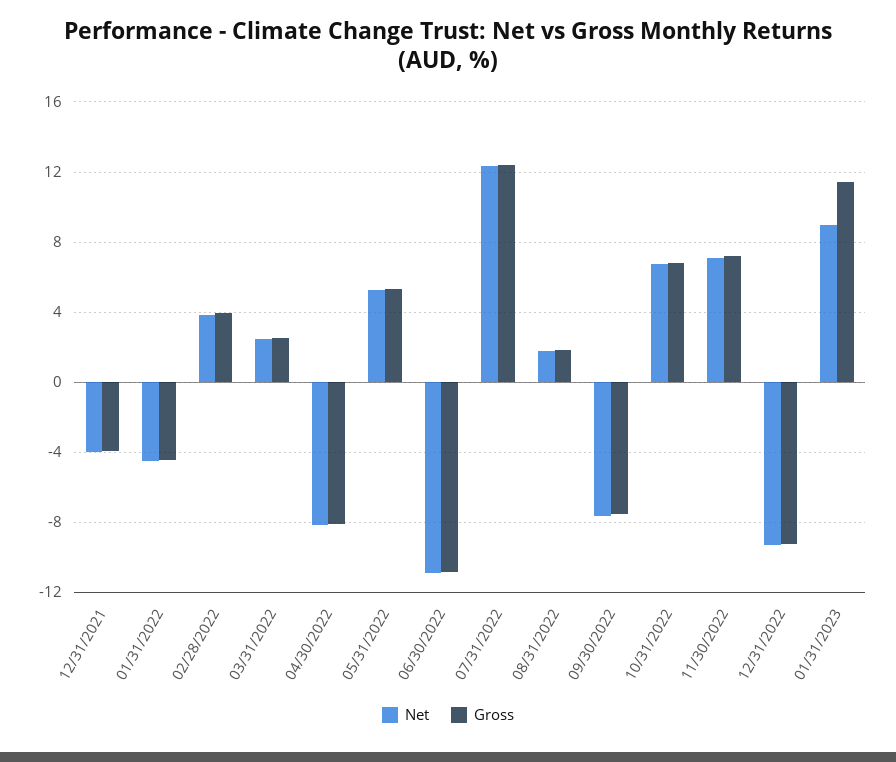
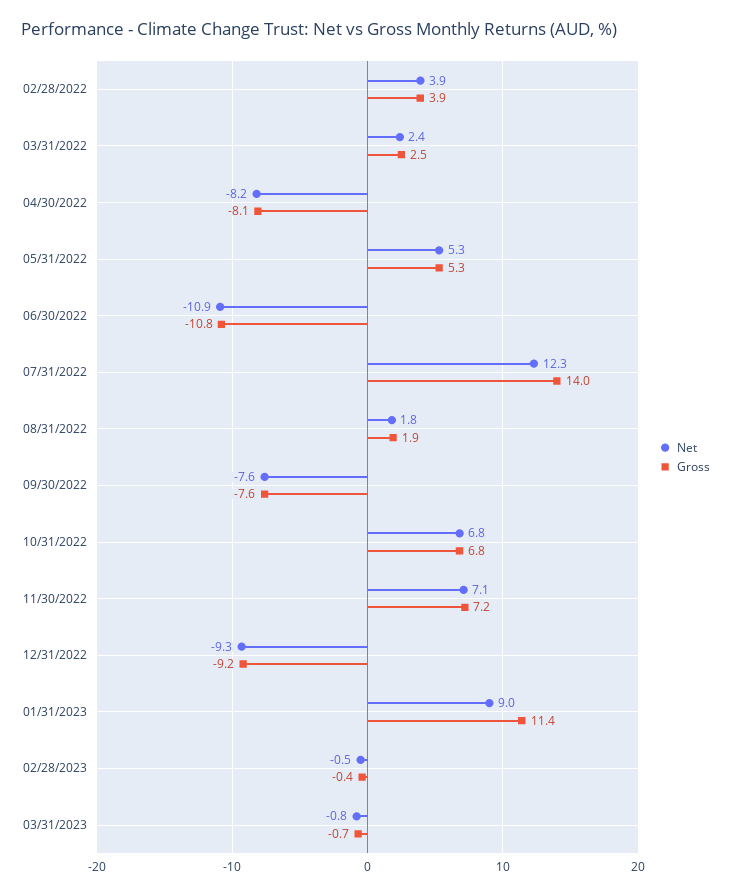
Net, 12/31/2021: -4 -> none
Gross, 12/31/2021: -4 -> none
Net, 01/31/2022: -4.5 -> none
Gross, 01/31/2022: -4.5 -> none
Gross, 07/31/2022: 12.5 -> 14
Net, 02/28/2023: none -> -0.5
Gross, 02/28/2023: none -> -0.4
Net, 03/31/2023: none -> -0.8
Gross, 03/31/2023: none -> -0.7

